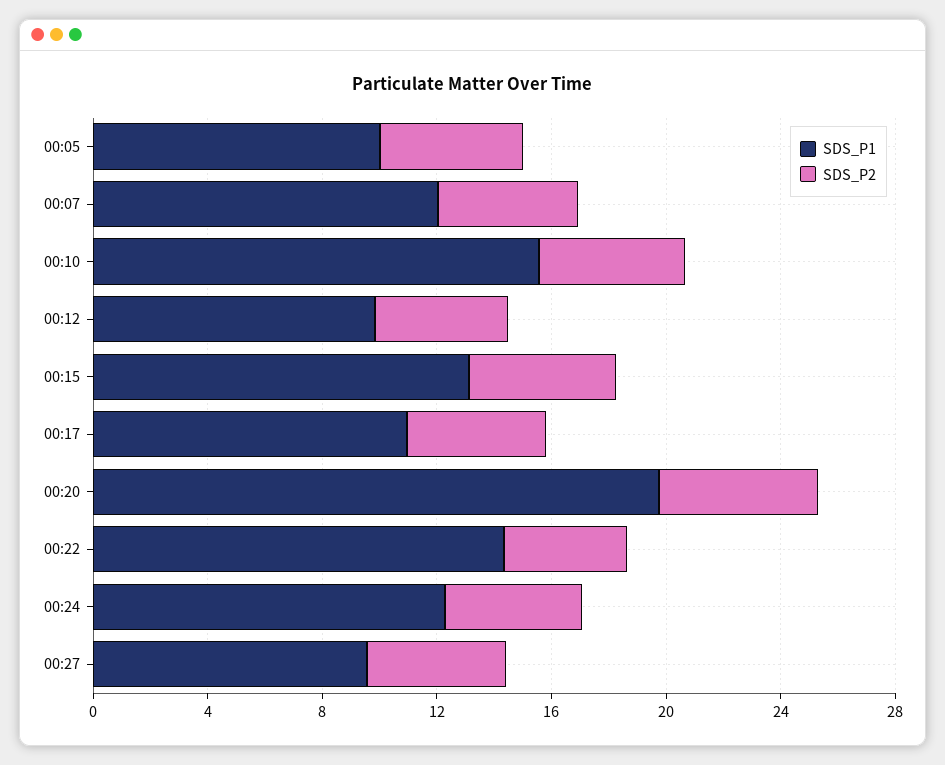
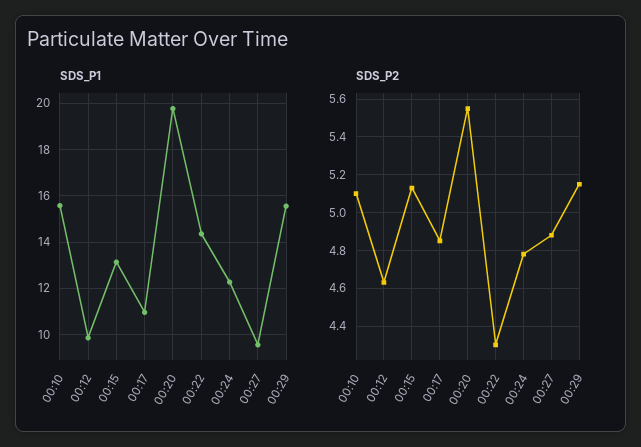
SDS_P1, 00:05: 10 -> none
SDS_P2, 00:05: 5 -> none
SDS_P1, 00:07: 12 -> none
SDS_P2, 00:07: 5 -> none
SDS_P1, 00:29: none -> 15.5
SDS_P2, 00:29: none -> 5.15

